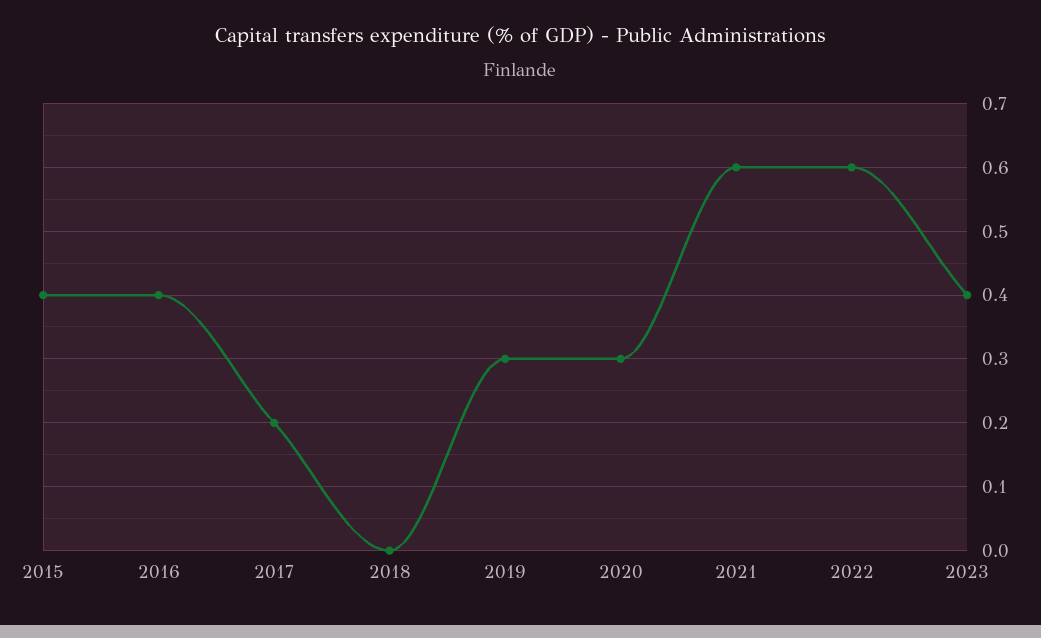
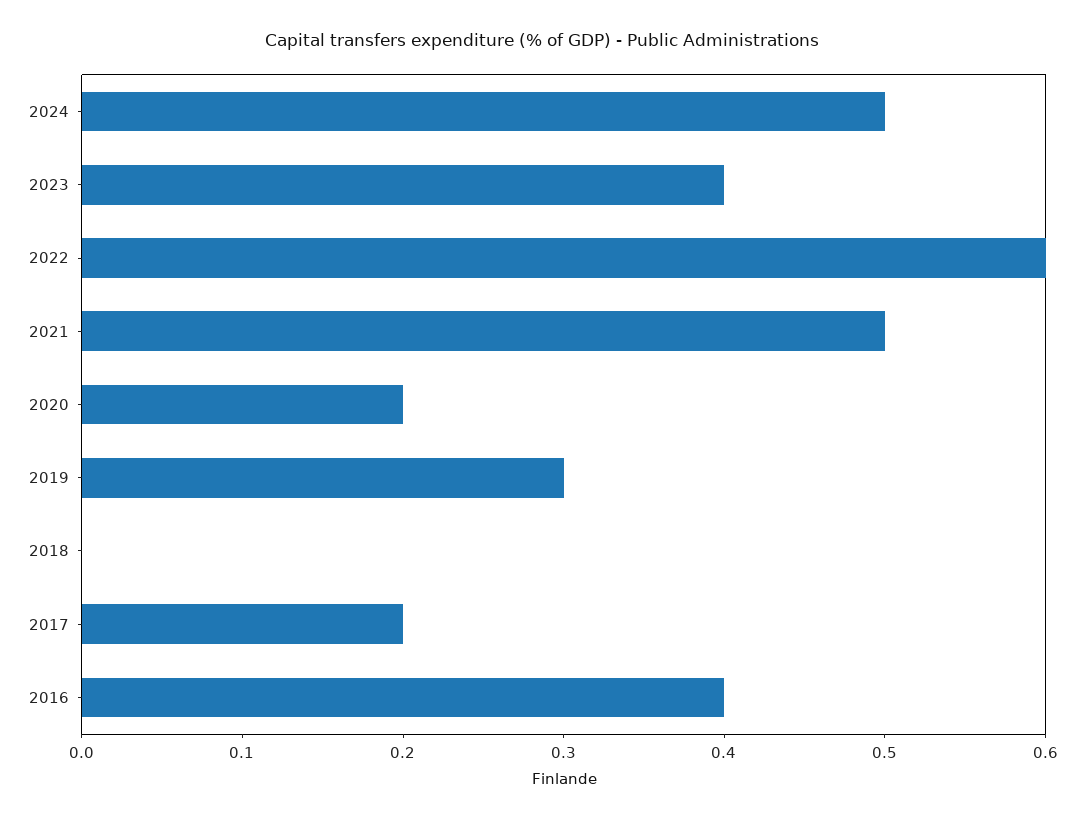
2015: 0.4 -> none
2020: 0.3 -> 0.2
2021: 0.6 -> 0.5
2024: none -> 0.5

